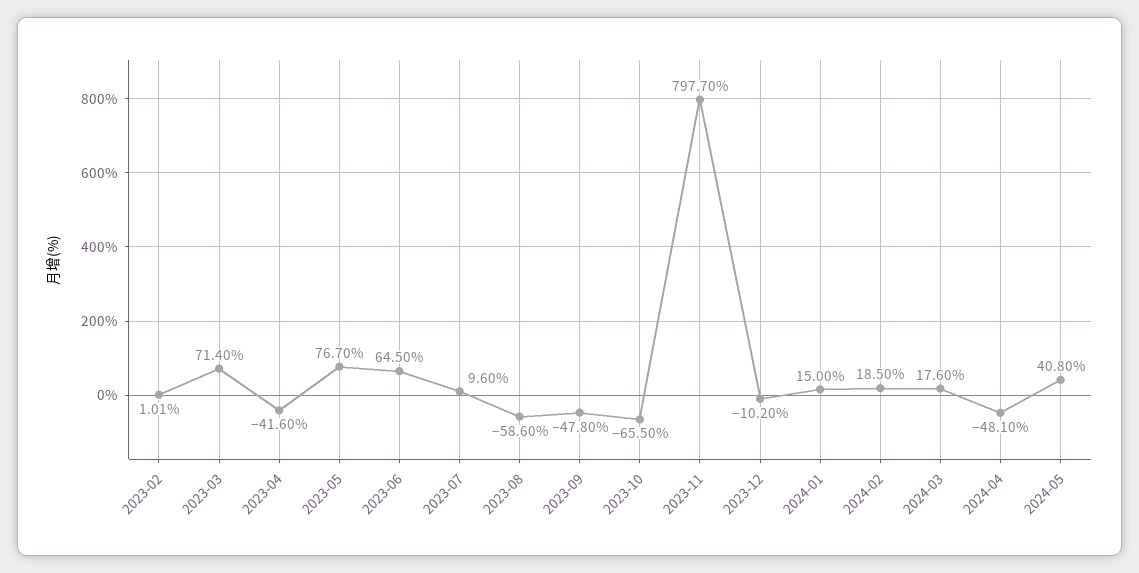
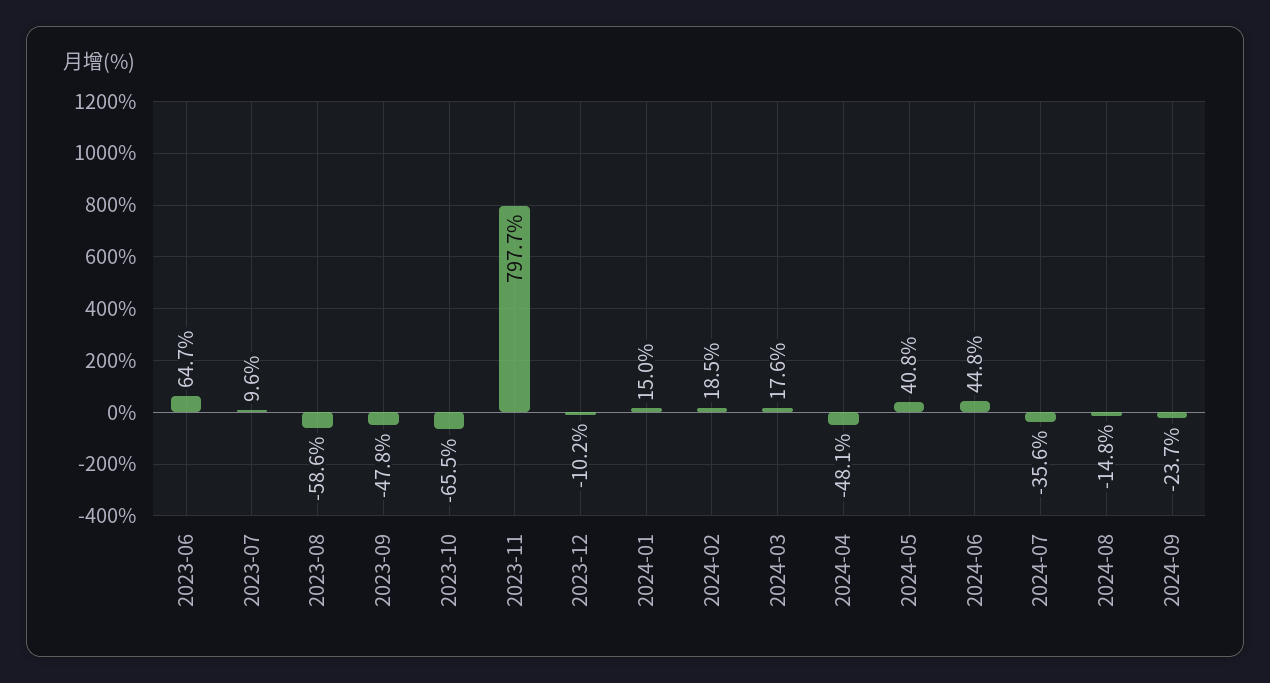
2023-02: 1.01 -> none
2023-03: 71.4 -> none
2023-04: -41.6 -> none
2023-05: 76.7 -> none
2023-06: 64.5 -> 64.7
2024-06: none -> 44.8
2024-07: none -> -35.6
2024-08: none -> -14.8
2024-09: none -> -23.7

